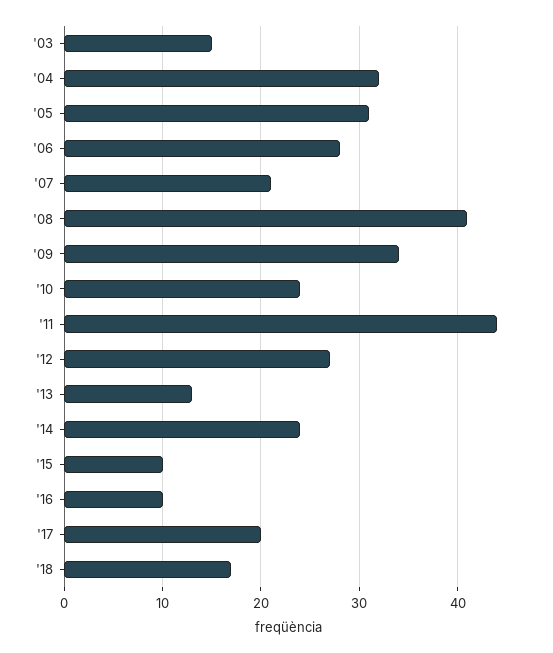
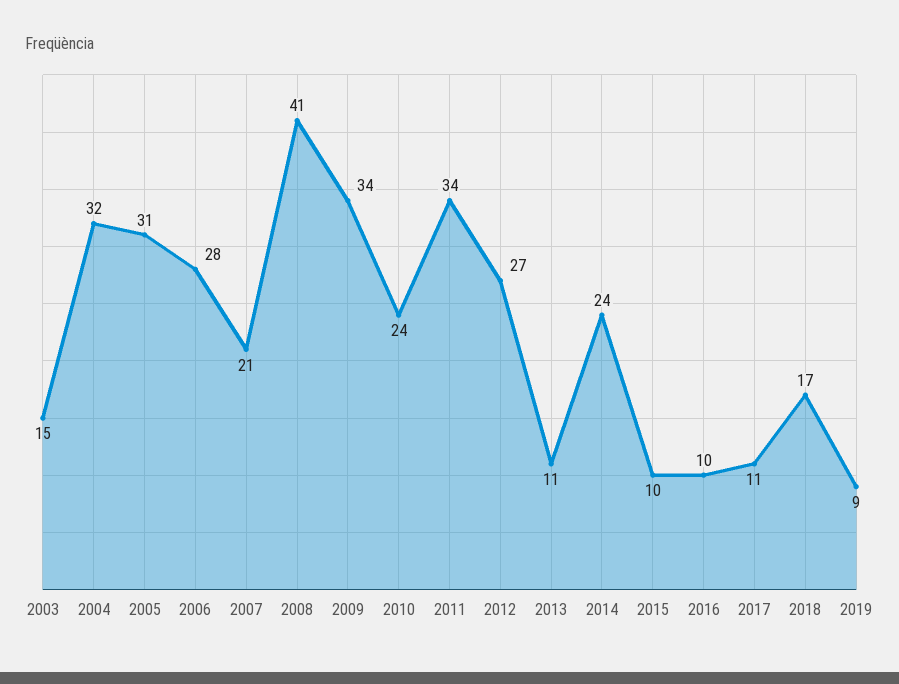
'11: 44 -> 34
'13: 13 -> 11
'17: 20 -> 11
2019: none -> 9

